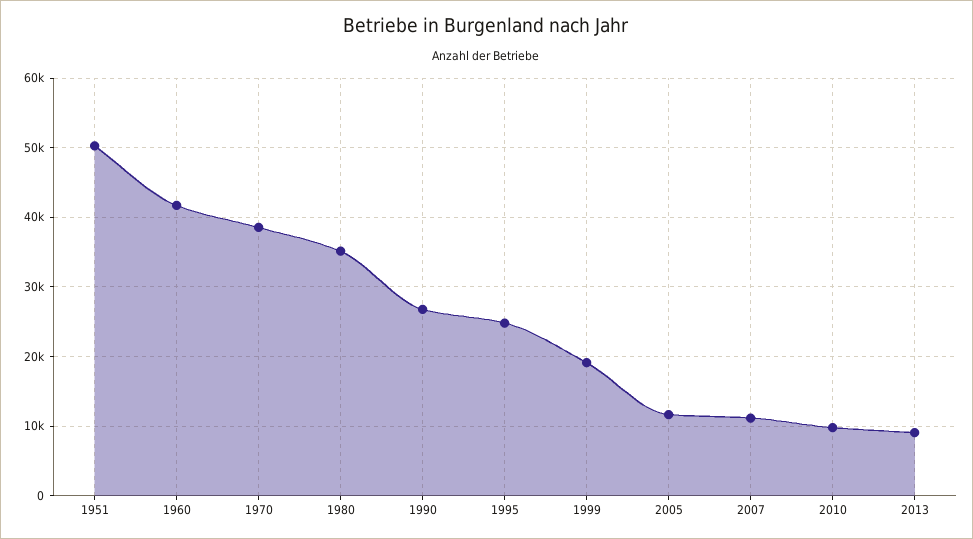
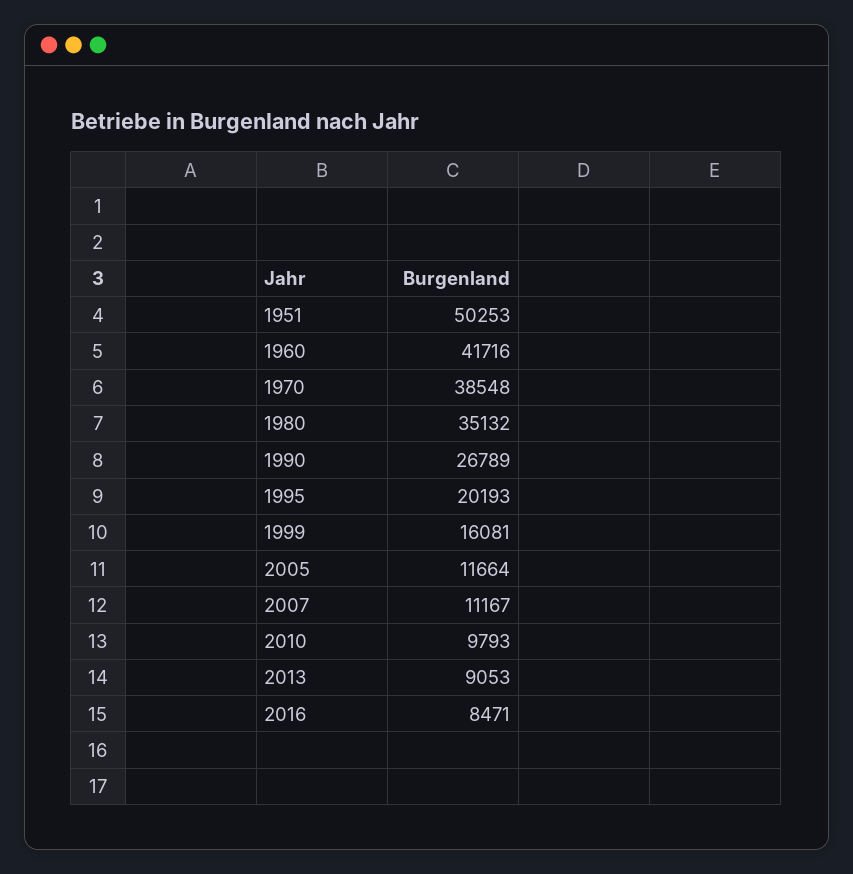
1995: 25000 -> 20193
1999: 19000 -> 16081
2016: none -> 8471

